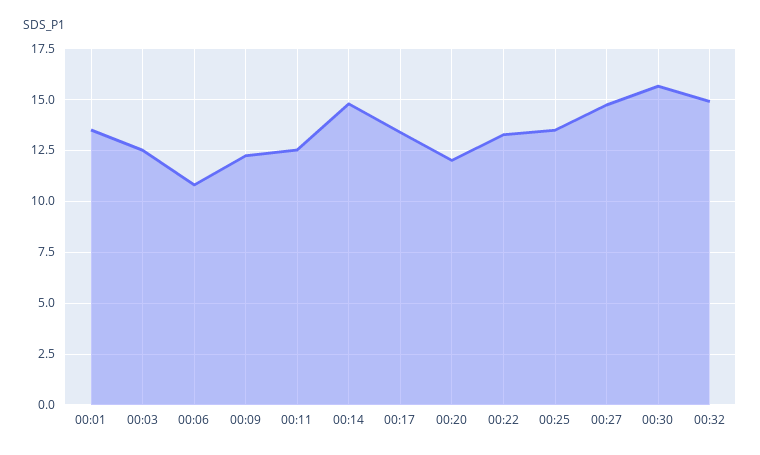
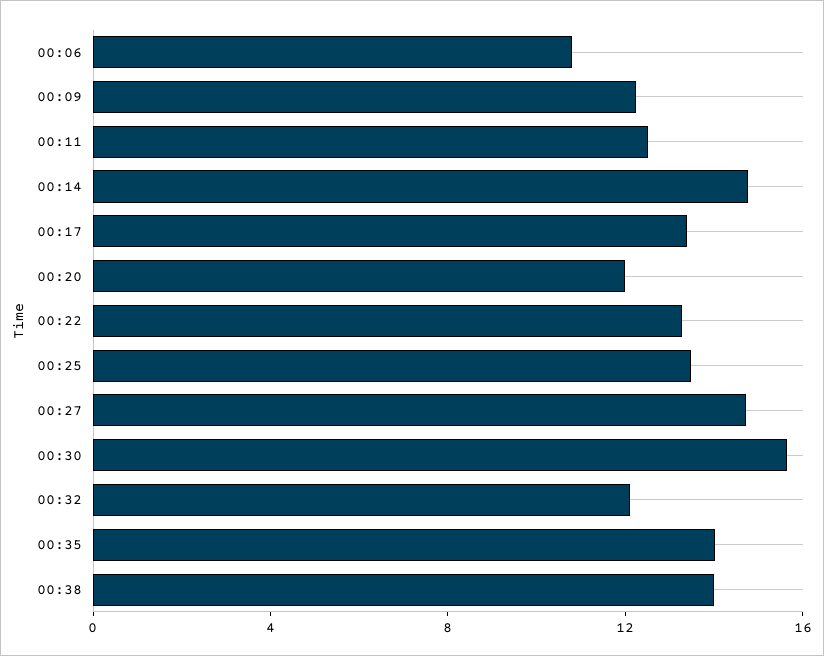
00:01: 13.5 -> none
00:03: 12.5 -> none
00:32: 15 -> 12
00:35: none -> 14
00:38: none -> 14

